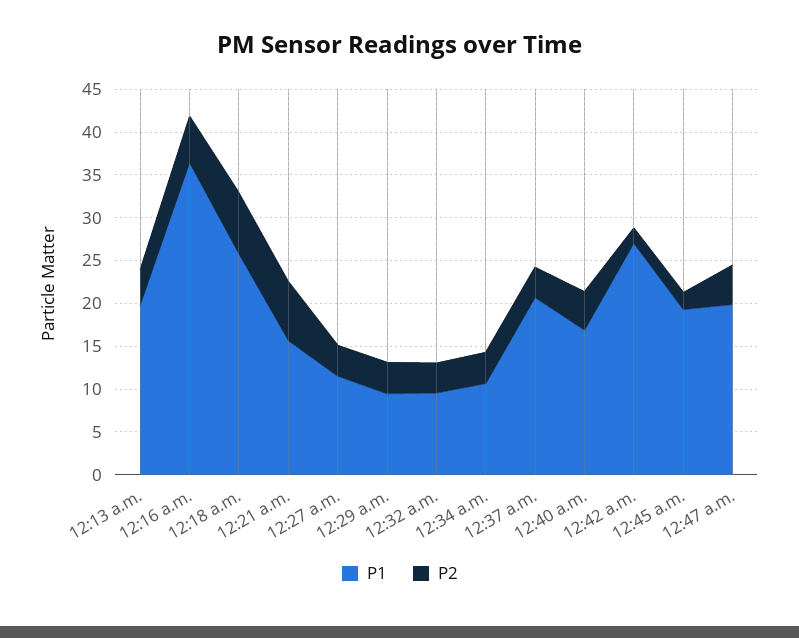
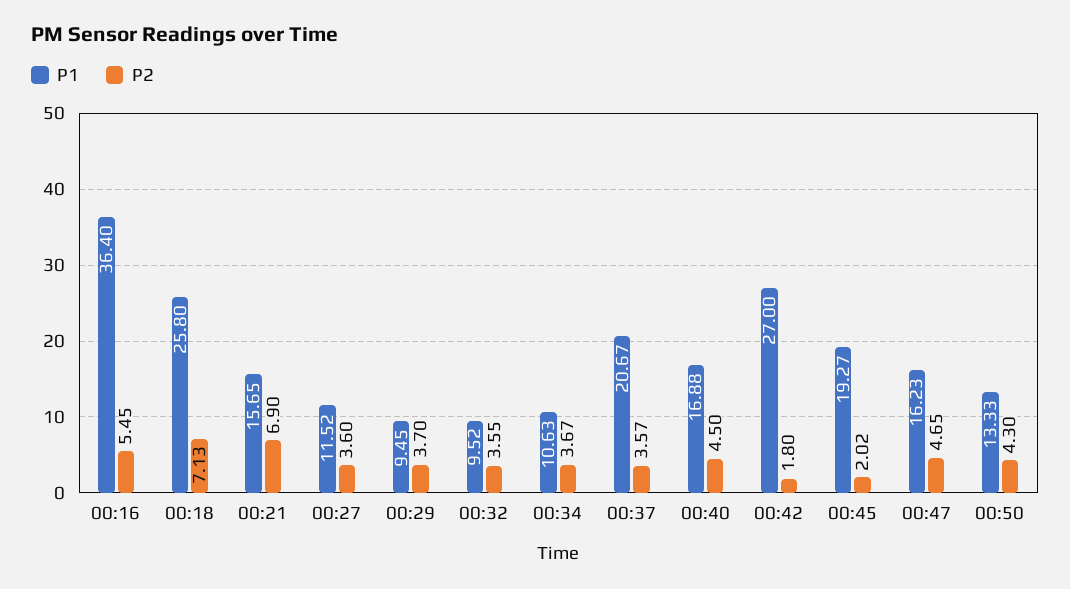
P1, 12:13 a.m.: 20 -> none
P2, 12:13 a.m.: 4 -> none
P1, 12:47 a.m.: 20 -> 16.23
P1, 00:50: none -> 13.33
P2, 00:50: none -> 4.3

